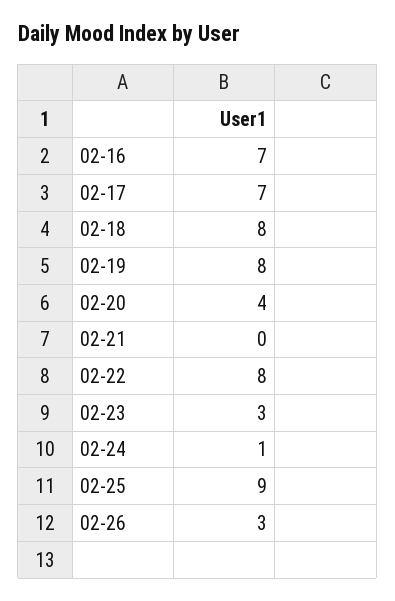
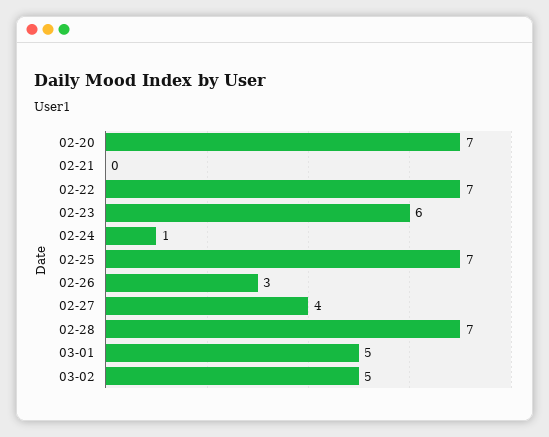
02-16: 7 -> none
02-17: 7 -> none
02-18: 8 -> none
02-19: 8 -> none
02-20: 4 -> 7
02-22: 8 -> 7
02-23: 3 -> 6
02-25: 9 -> 7
02-27: none -> 4
02-28: none -> 7
03-01: none -> 5
03-02: none -> 5

